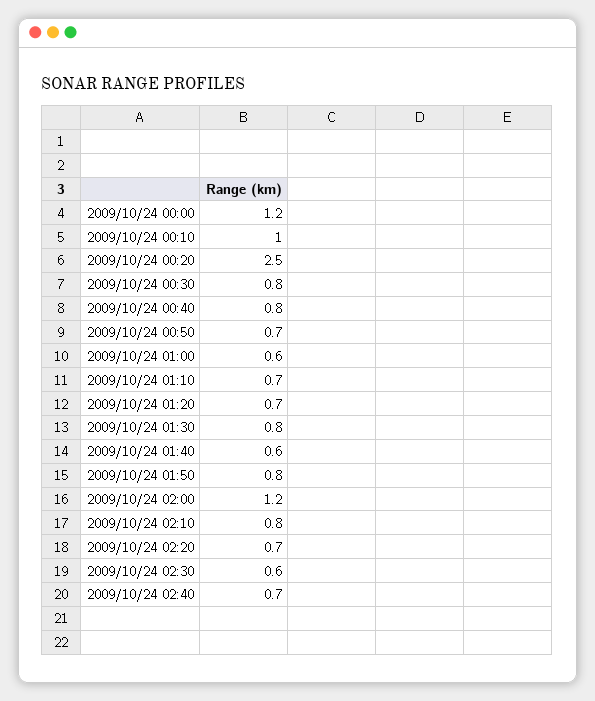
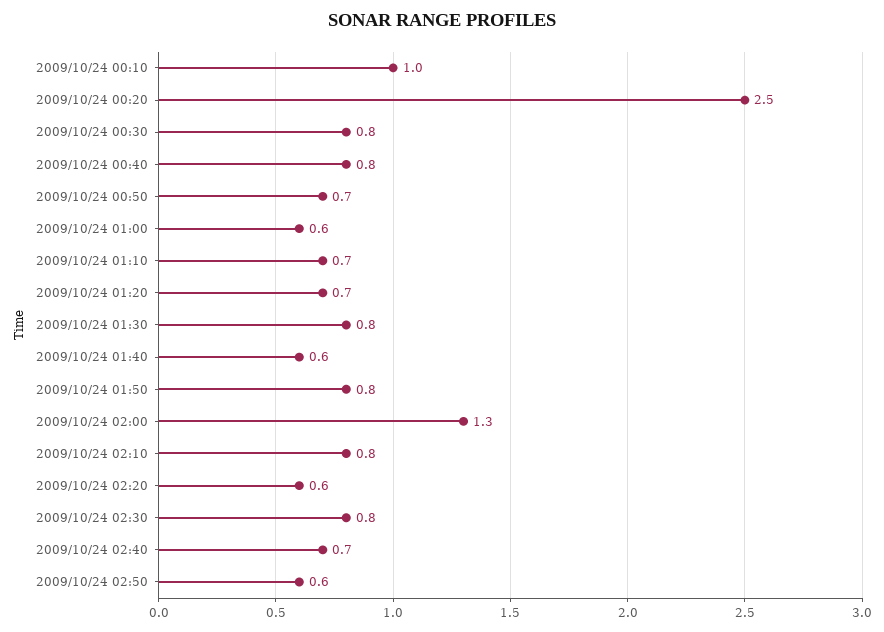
2009/10/24 00:00: 1.2 -> none
2009/10/24 02:00: 1.2 -> 1.3
2009/10/24 02:20: 0.7 -> 0.6
2009/10/24 02:30: 0.6 -> 0.8
2009/10/24 02:50: none -> 0.6

